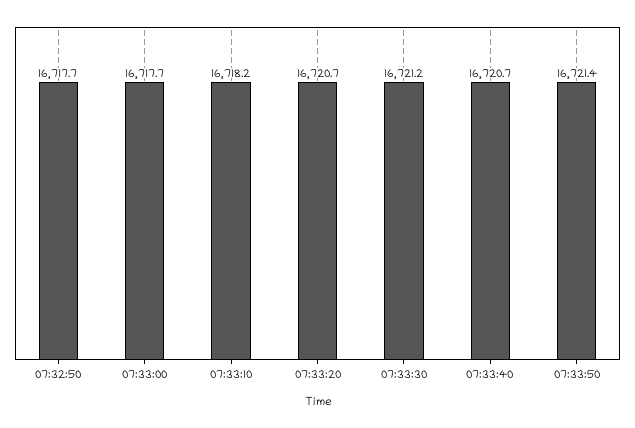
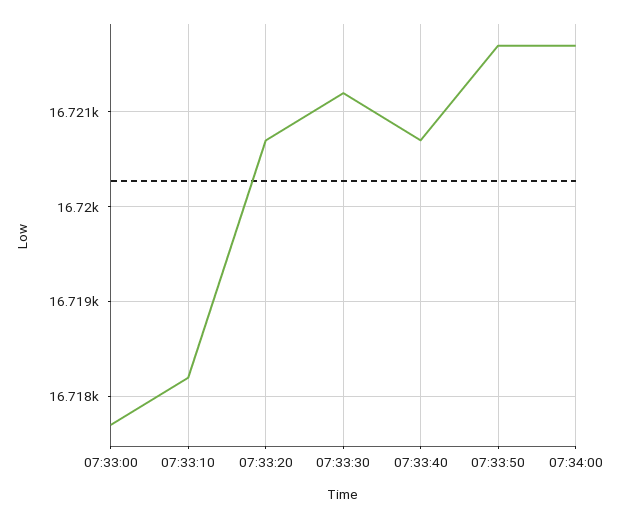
07:32:50: 16717.7 -> none
07:33:50: 16721.4 -> 16721.7
07:34:00: none -> 16721.7

